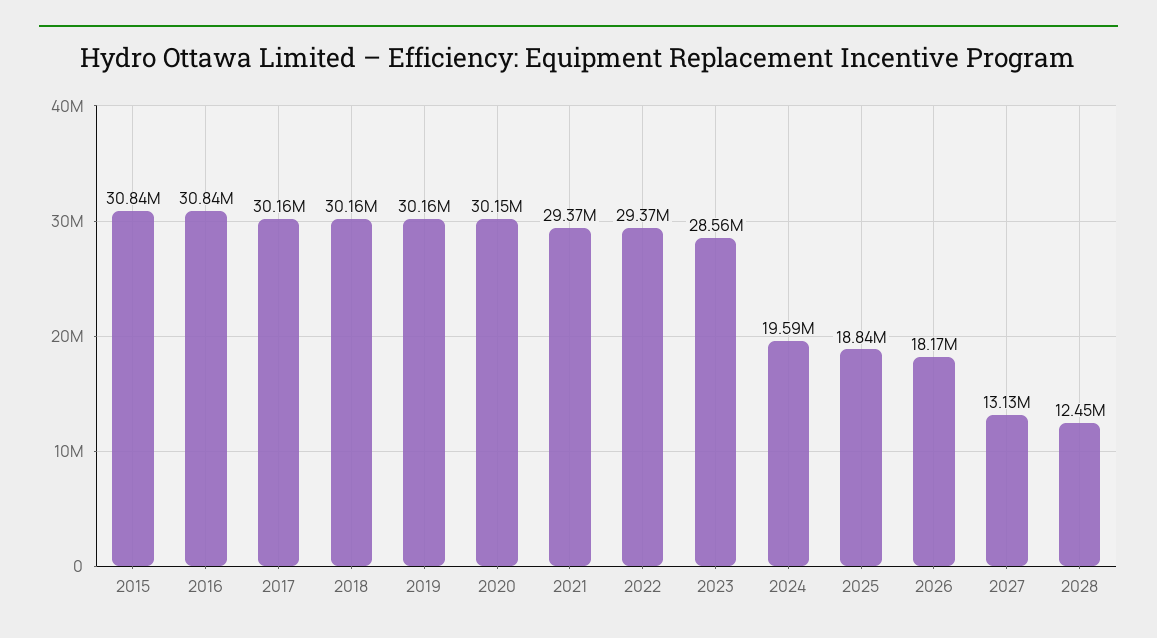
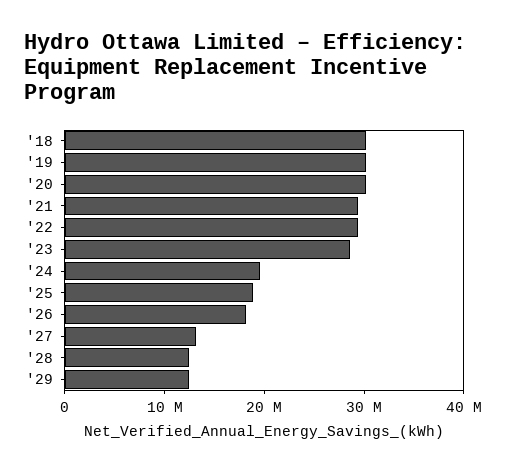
2015: 30840000 -> none
2016: 30840000 -> none
2017: 30160000 -> none
'29: none -> 12000000

